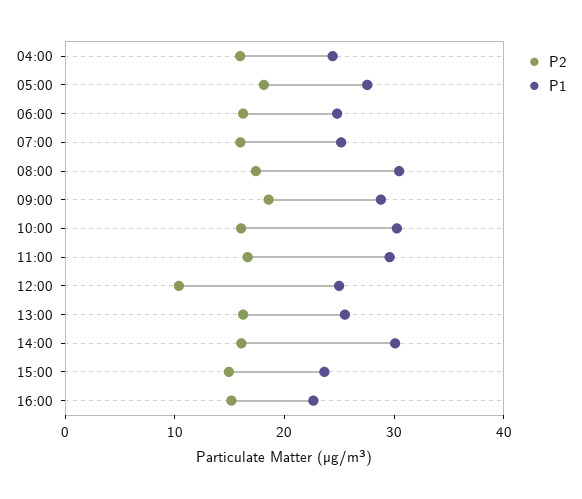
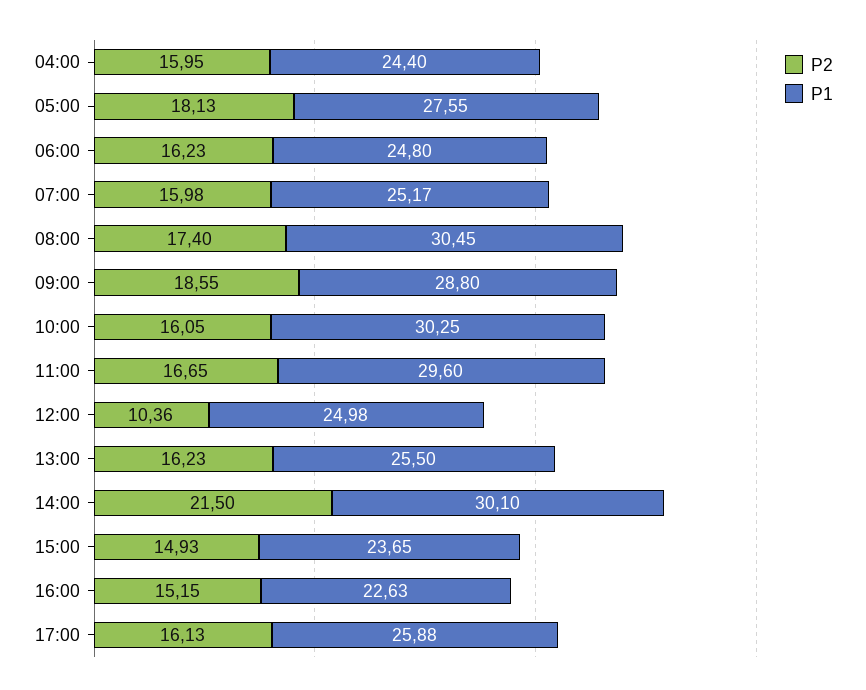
P2, 14:00: 16 -> 21.5
P2, 17:00: none -> 16.13
P1, 17:00: none -> 25.88

